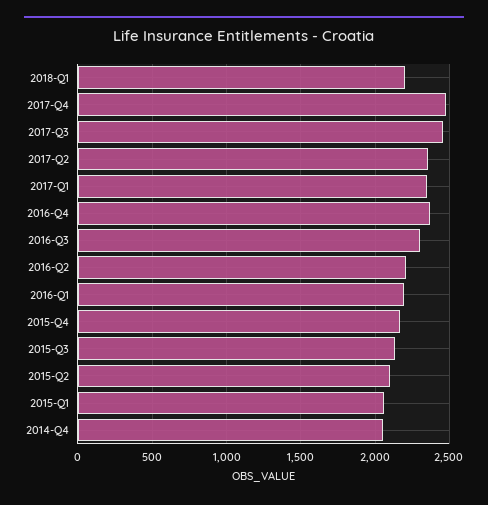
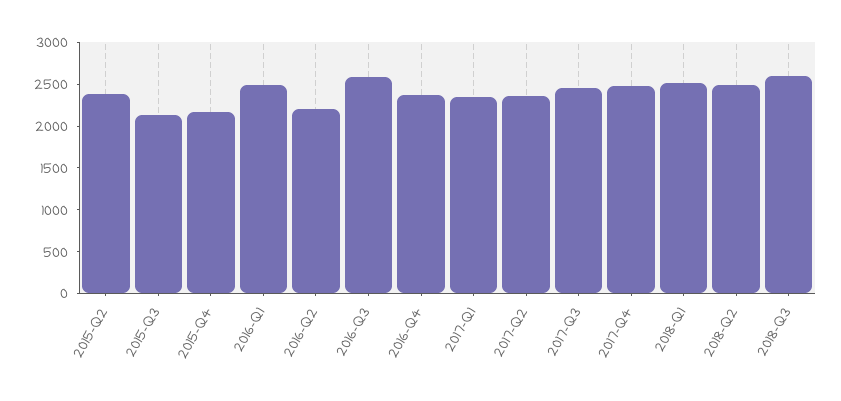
2018-Q1: 2200 -> 2500
2016-Q3: 2300 -> 2600
2016-Q1: 2200 -> 2500
2015-Q2: 2100 -> 2400
2015-Q1: 2050 -> none
2014-Q4: 2050 -> none
2018-Q2: none -> 2500
2018-Q3: none -> 2600

